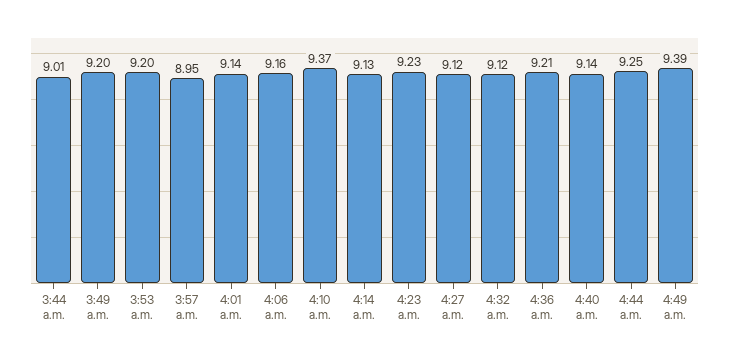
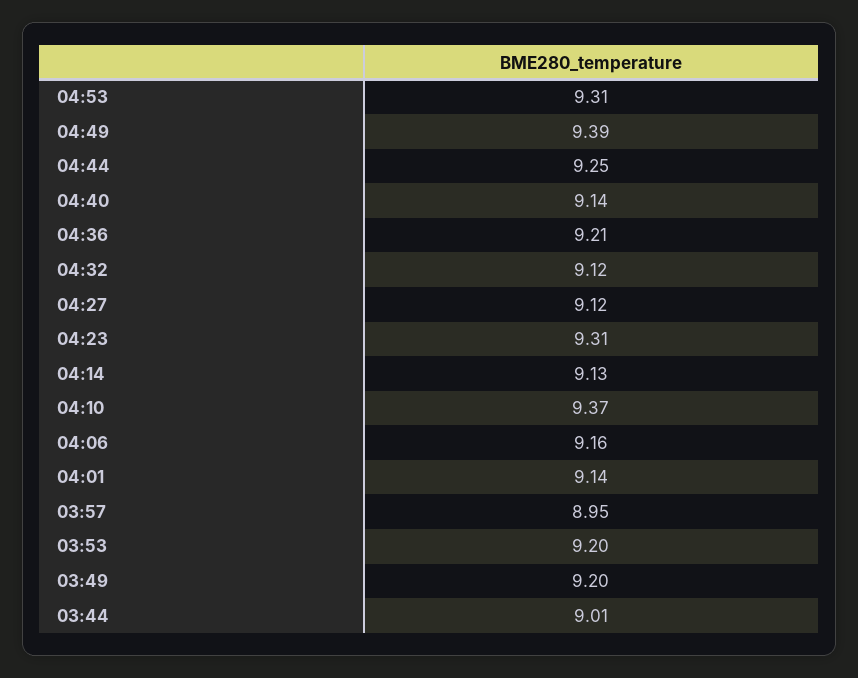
4:23 a.m.: 9.23 -> 9.31
04:53: none -> 9.31

